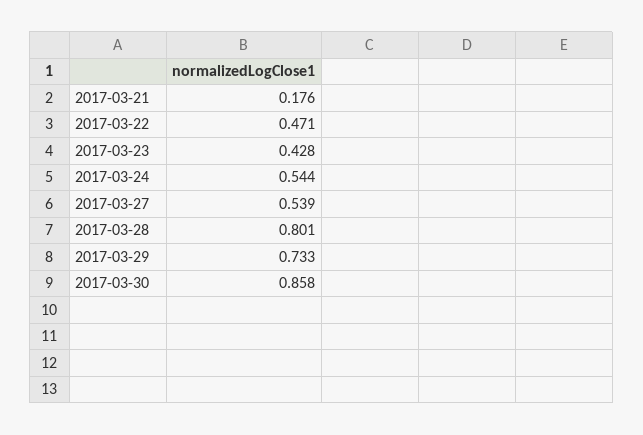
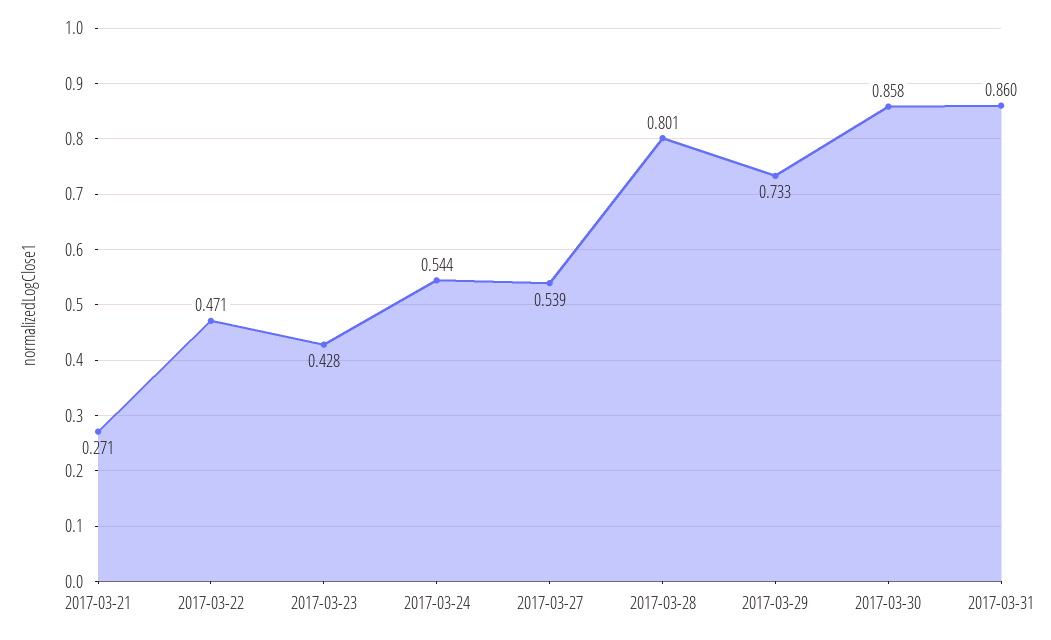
2017-03-21: 0.176 -> 0.271
2017-03-31: none -> 0.86

